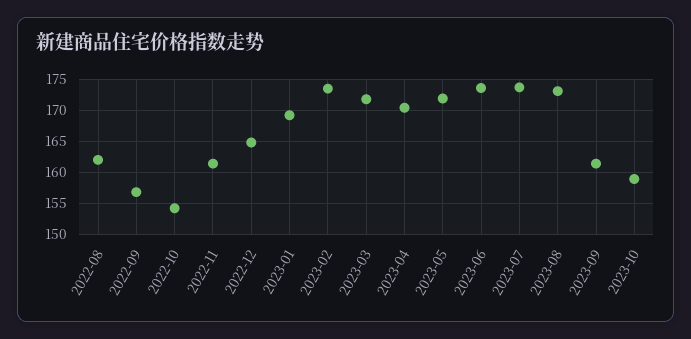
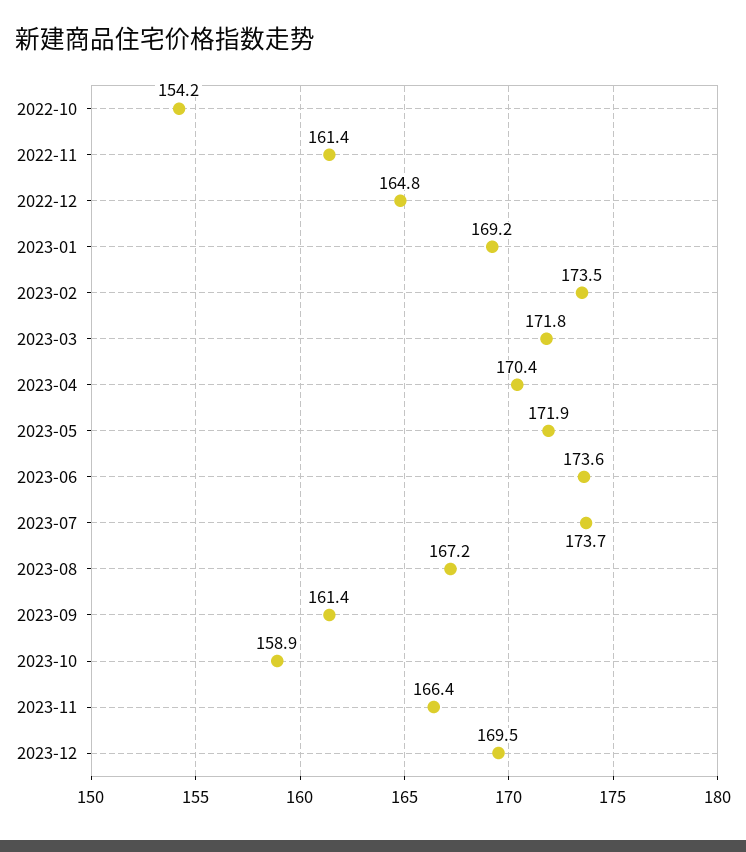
2022-08: 162 -> none
2022-09: 157 -> none
2023-08: 173 -> 167.2
2023-11: none -> 166.4
2023-12: none -> 169.5

